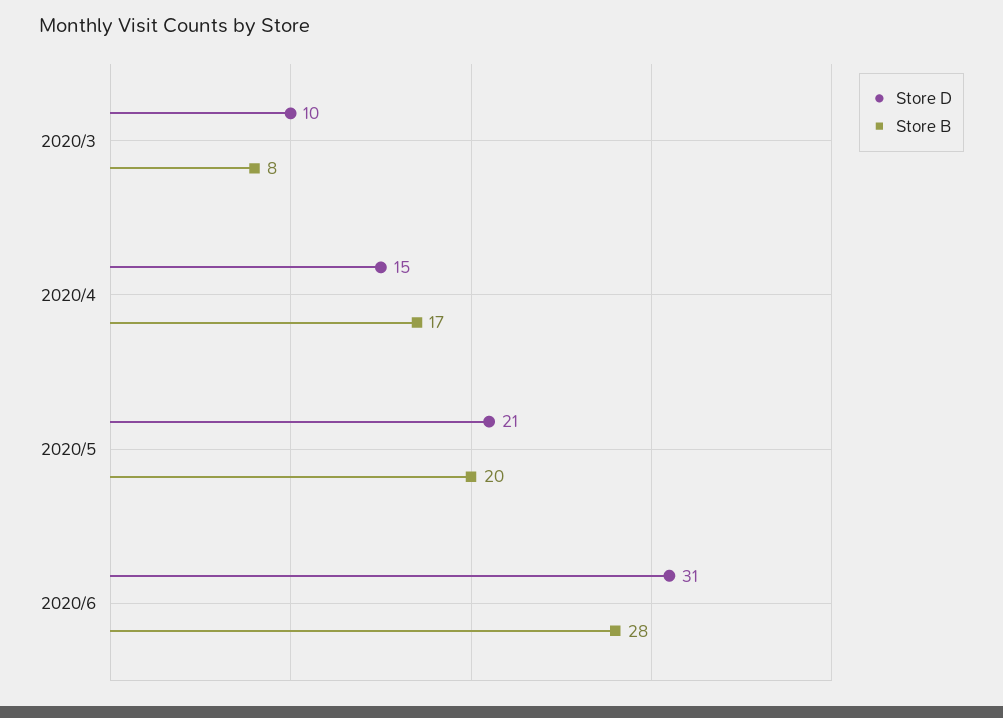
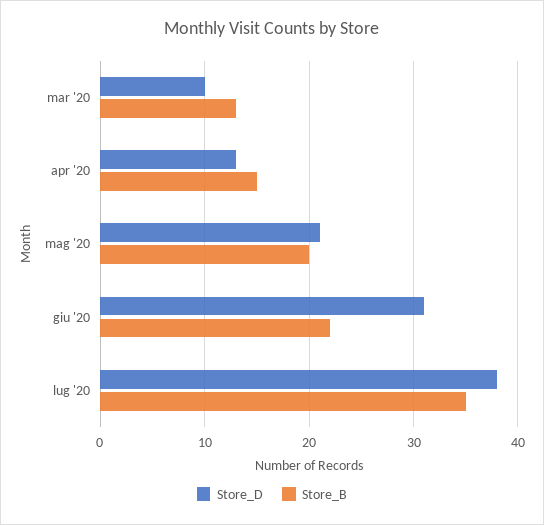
Store B, 2020/3: 8 -> 13
Store D, 2020/4: 15 -> 13
Store B, 2020/4: 17 -> 15
Store B, 2020/6: 28 -> 22
Store D, lug '20: none -> 38
Store B, lug '20: none -> 35

